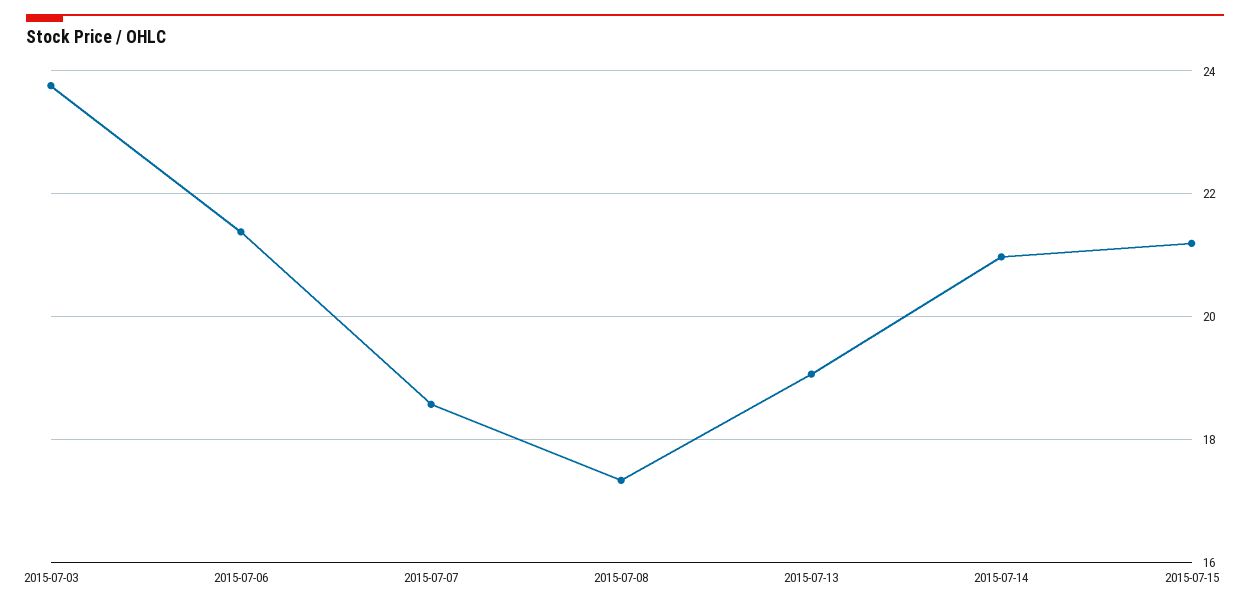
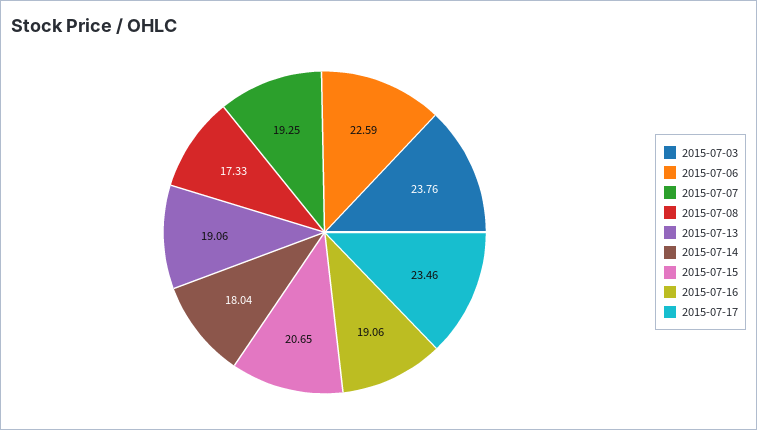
2015-07-06: 21.4 -> 22.59
2015-07-07: 18.6 -> 19.25
2015-07-14: 21 -> 18.04
2015-07-15: 21.2 -> 20.65
2015-07-16: none -> 19.06
2015-07-17: none -> 23.46

